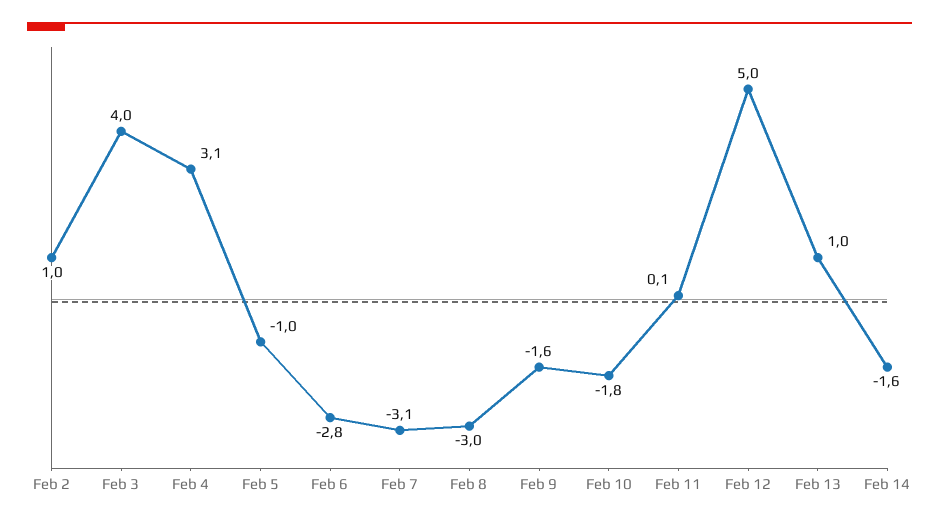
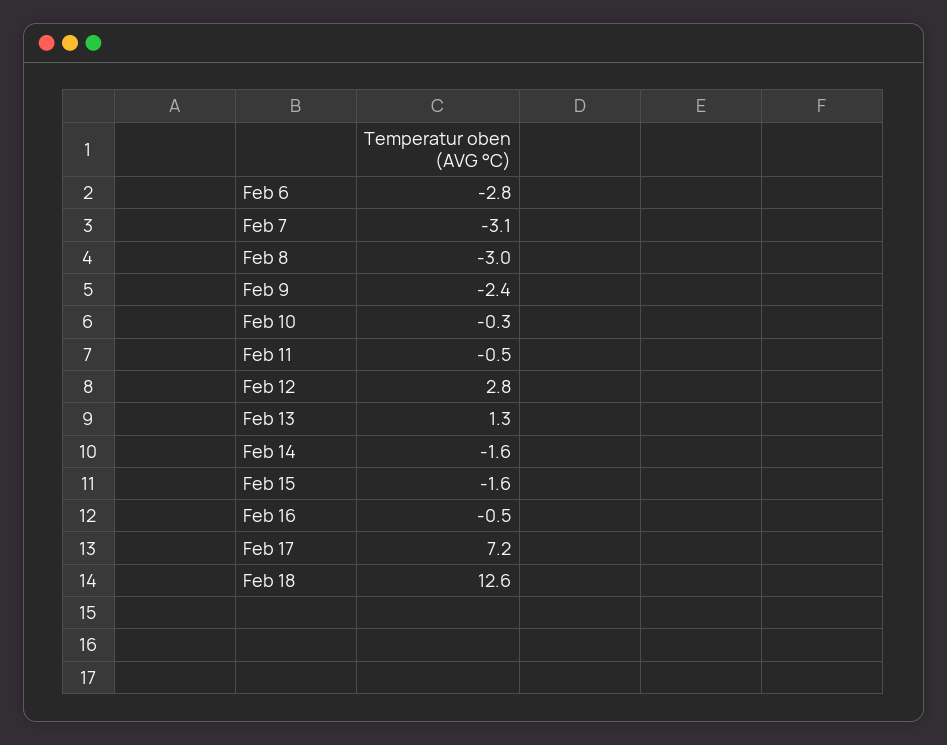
Feb 2: 1 -> none
Feb 3: 4 -> none
Feb 4: 3.1 -> none
Feb 5: -1 -> none
Feb 9: -1.6 -> -2.4
Feb 10: -1.8 -> -0.3
Feb 11: 0.1 -> -0.5
Feb 12: 5 -> 2.8
Feb 13: 1 -> 1.3
Feb 15: none -> -1.6
Feb 16: none -> -0.5
Feb 17: none -> 7.2
Feb 18: none -> 12.6

